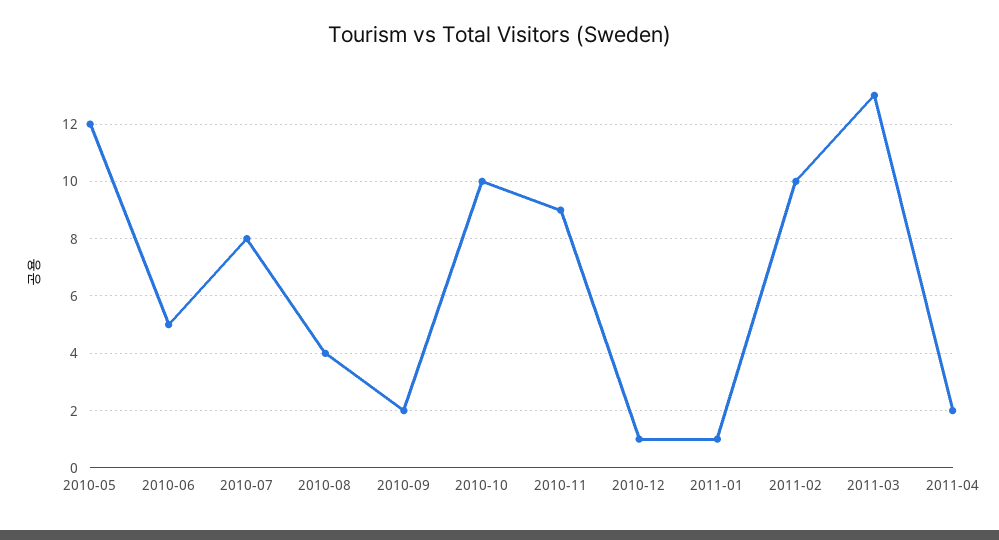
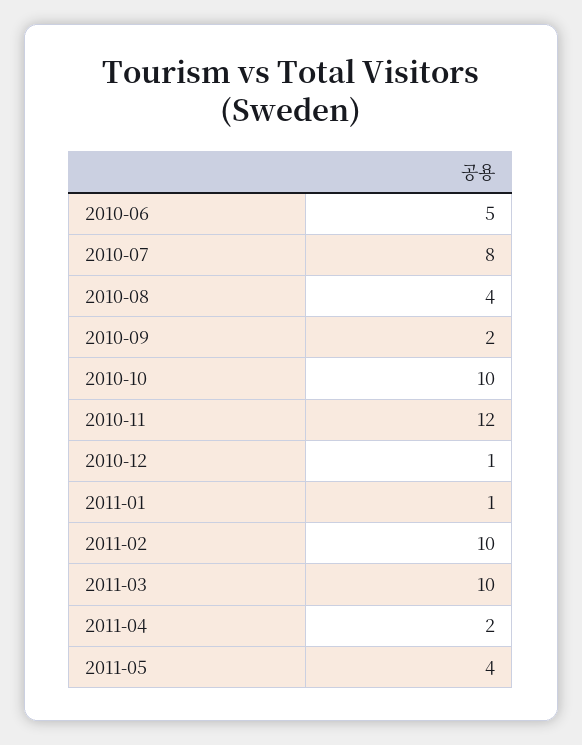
2010-05: 12 -> none
2010-11: 9 -> 12
2011-03: 13 -> 10
2011-05: none -> 4

